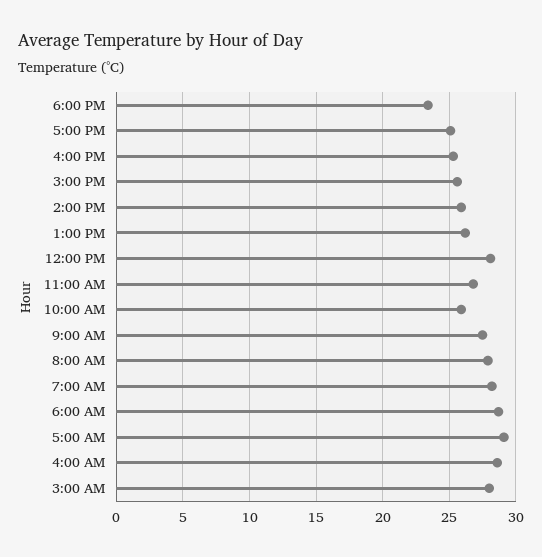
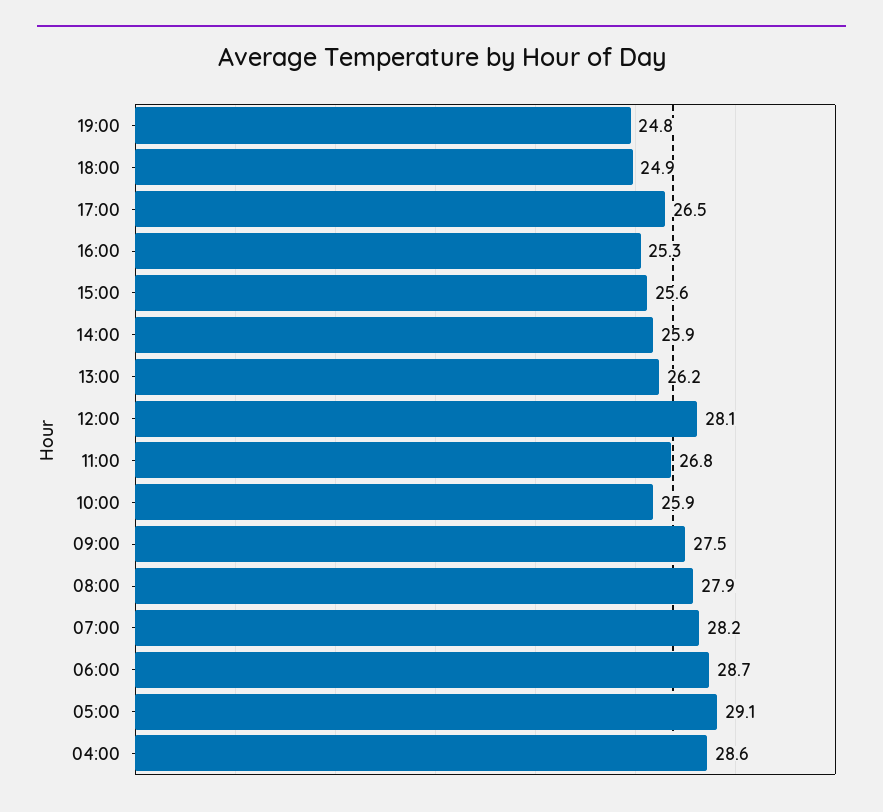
6:00 PM: 23.5 -> 24.9
5:00 PM: 25 -> 26.5
3:00 AM: 28 -> none
19:00: none -> 24.8

